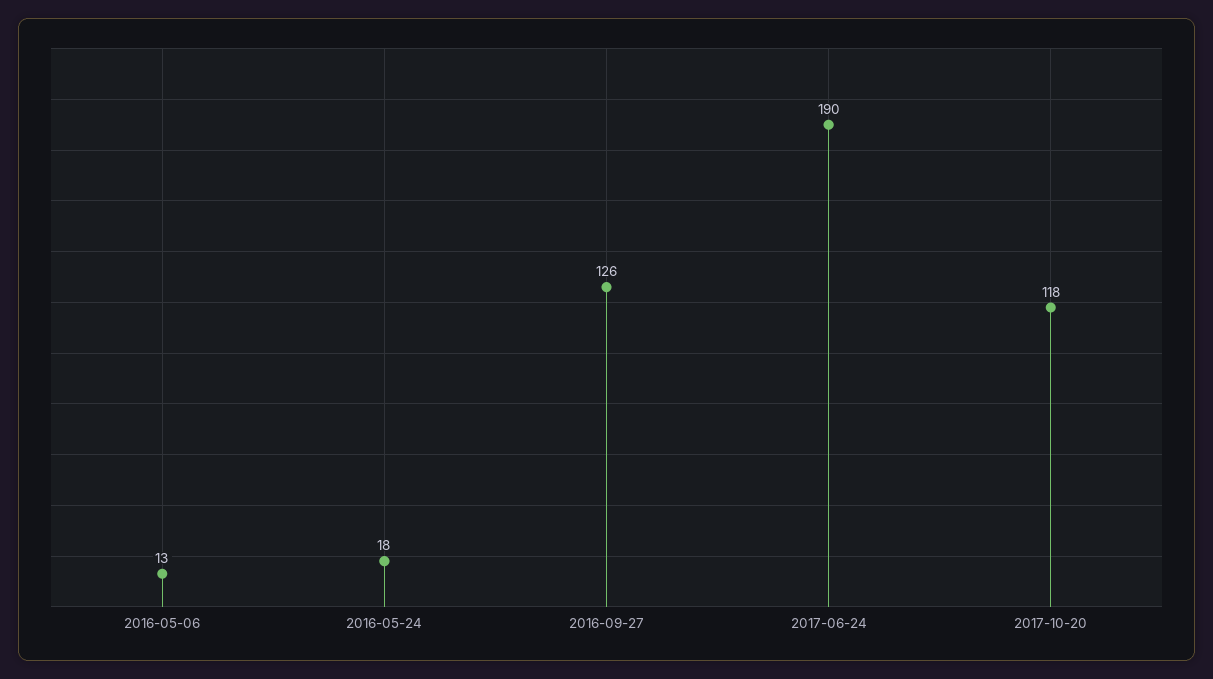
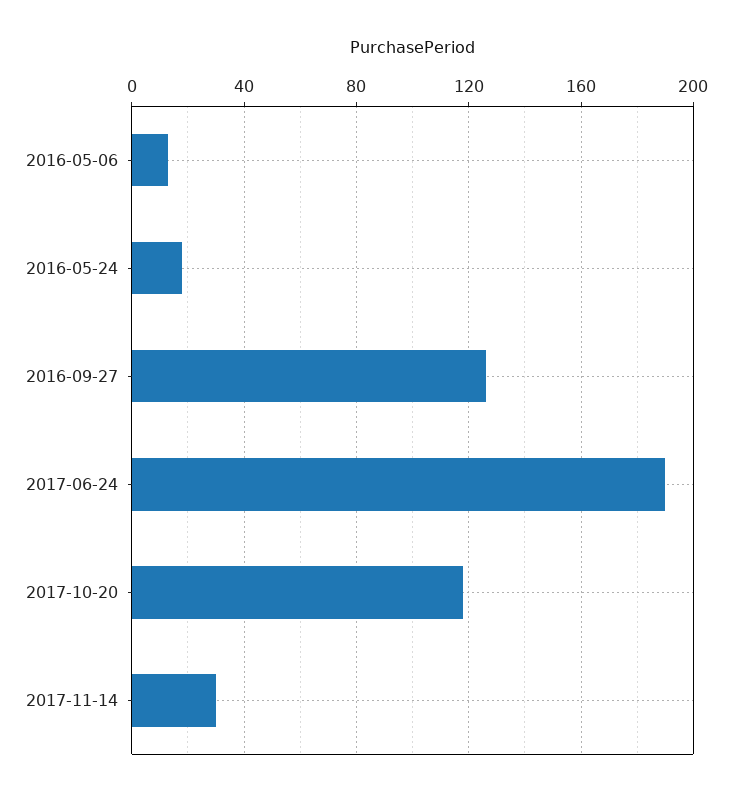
2017-11-14: none -> 30

